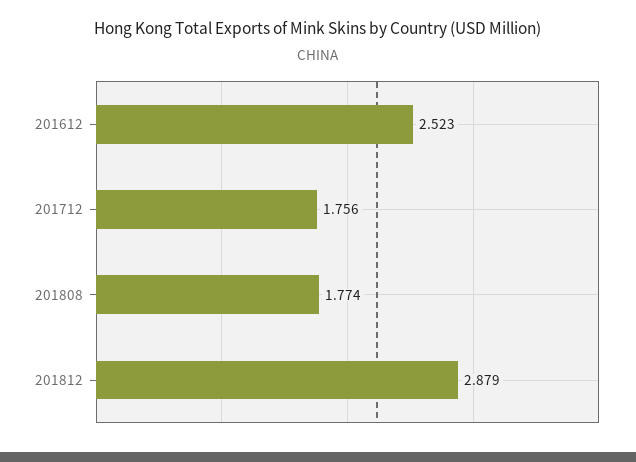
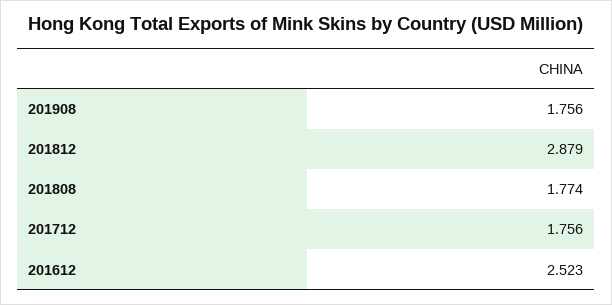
201908: none -> 1.756

